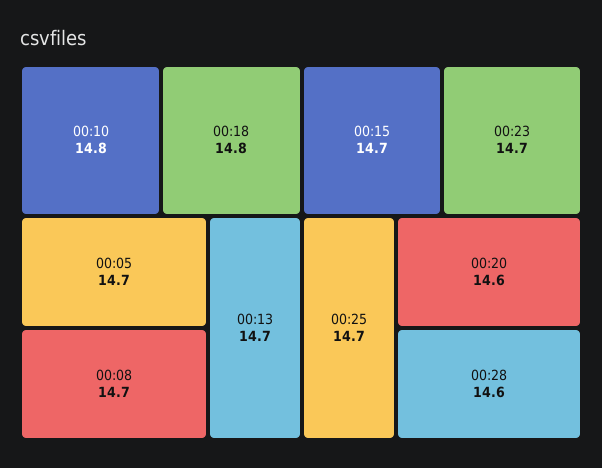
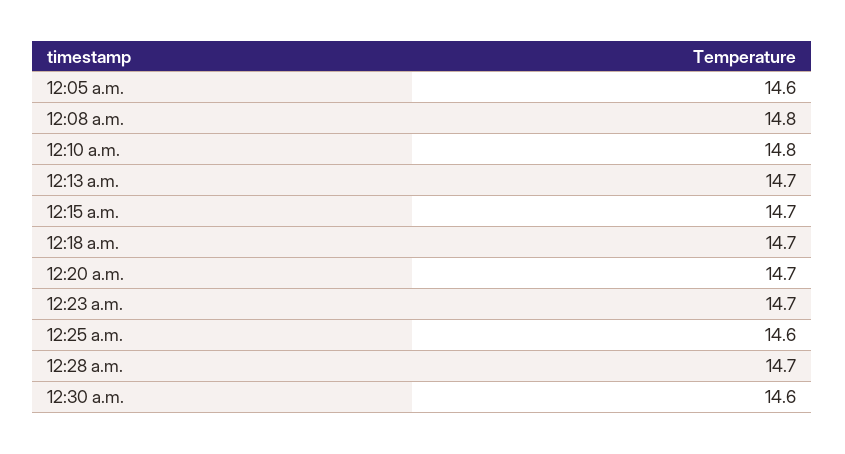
00:18: 14.8 -> 14.7
00:05: 14.7 -> 14.6
00:08: 14.7 -> 14.8
00:25: 14.7 -> 14.6
00:20: 14.6 -> 14.7
00:28: 14.6 -> 14.7
12:30 a.m.: none -> 14.6

